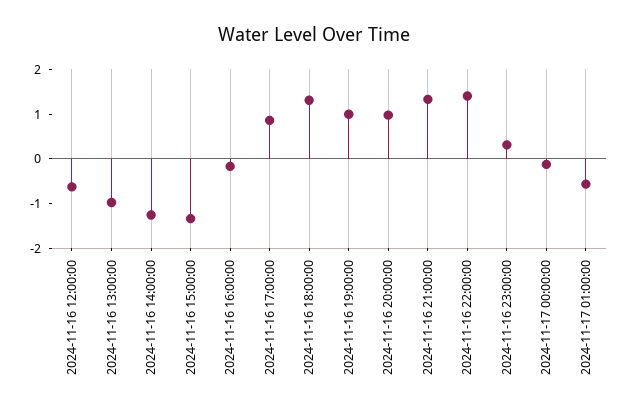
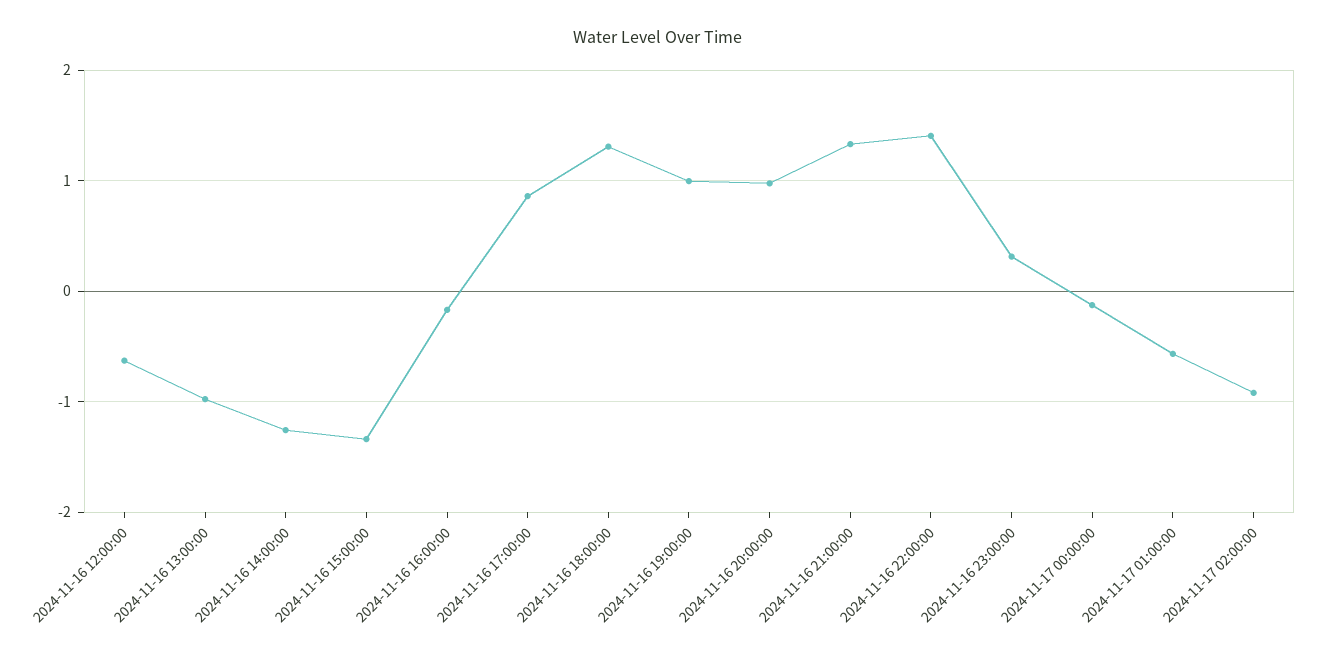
2024-11-17 02:00:00: none -> -0.9

